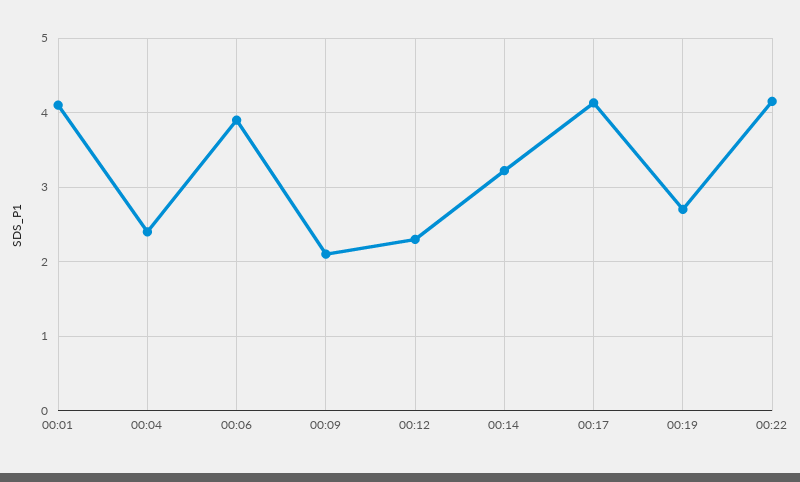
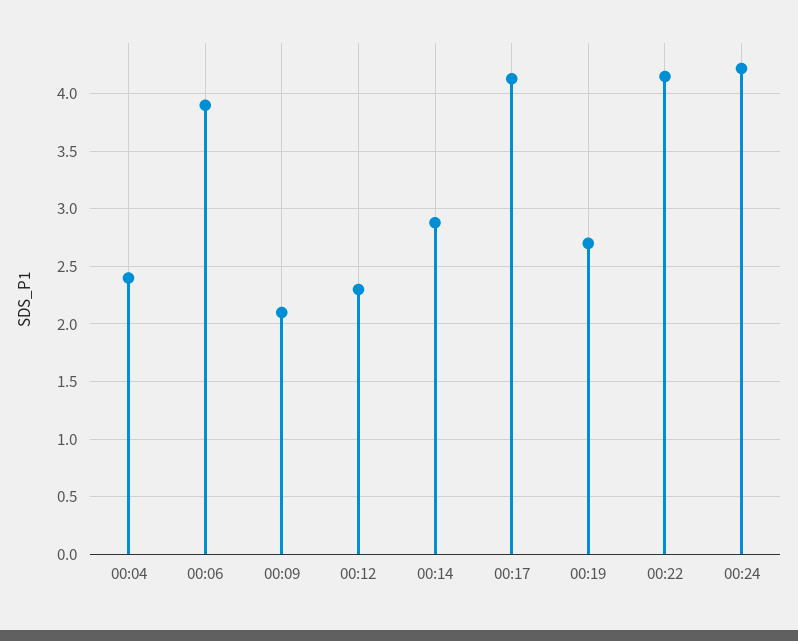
00:01: 4.1 -> none
00:14: 3.2 -> 2.9
00:24: none -> 4.2

